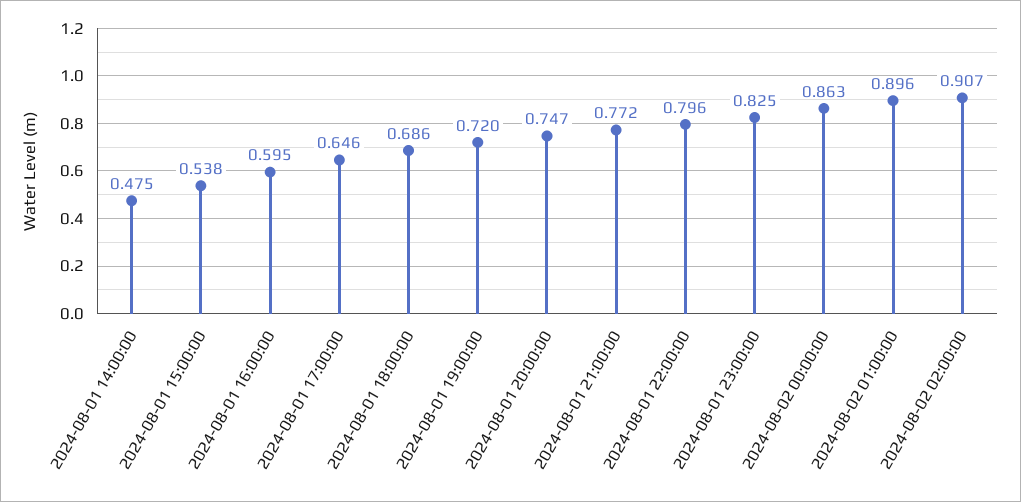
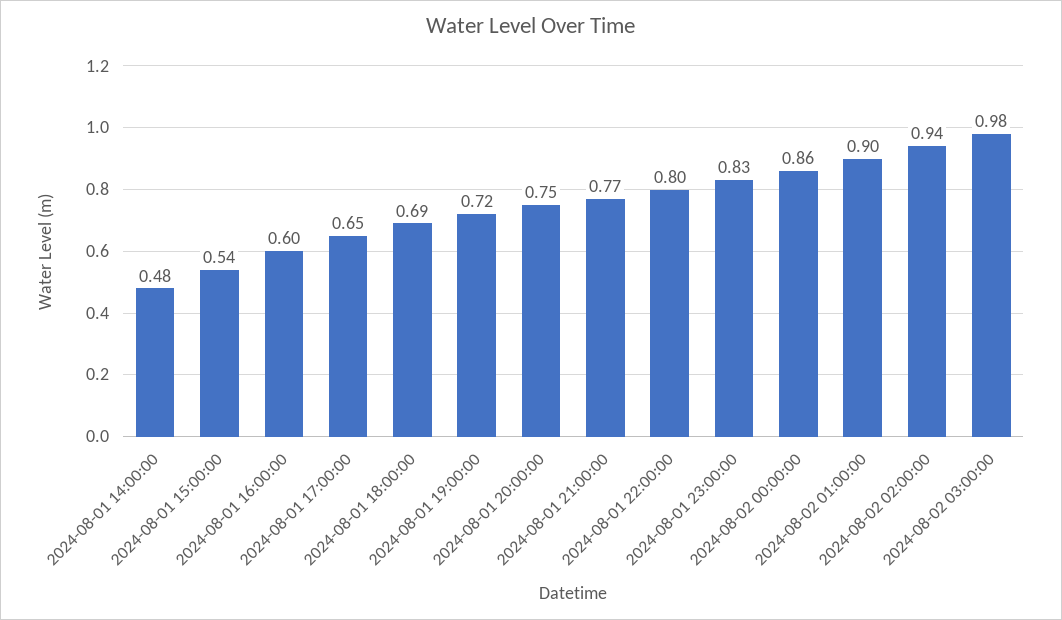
2024-08-02 02:00:00: 0.907 -> 0.94
2024-08-02 03:00:00: none -> 0.98

